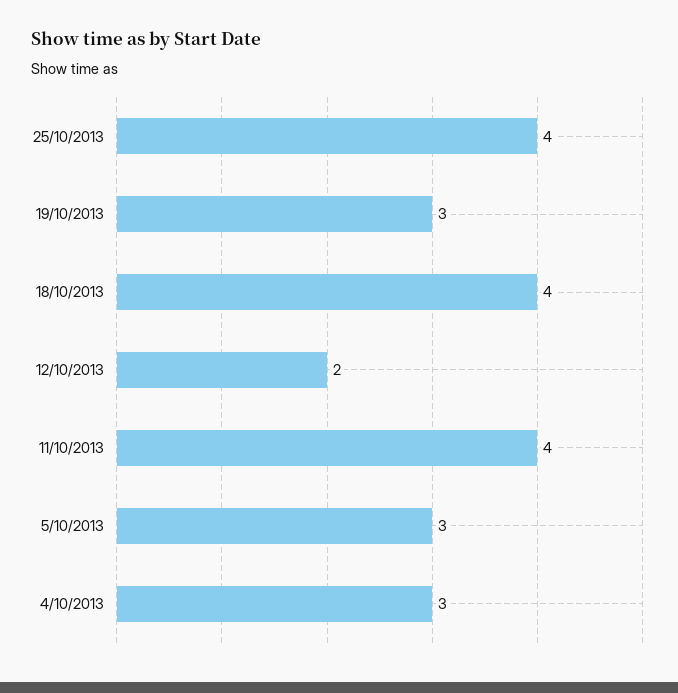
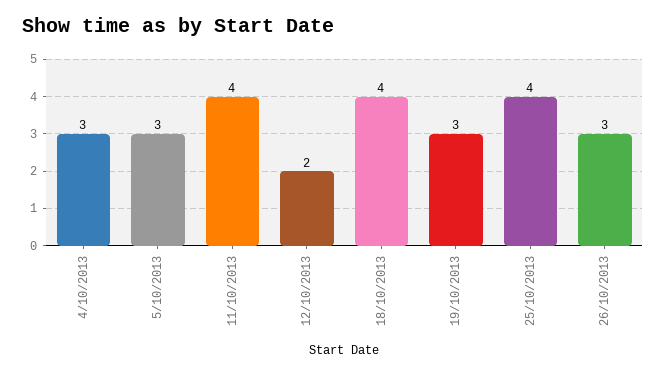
26/10/2013: none -> 3

